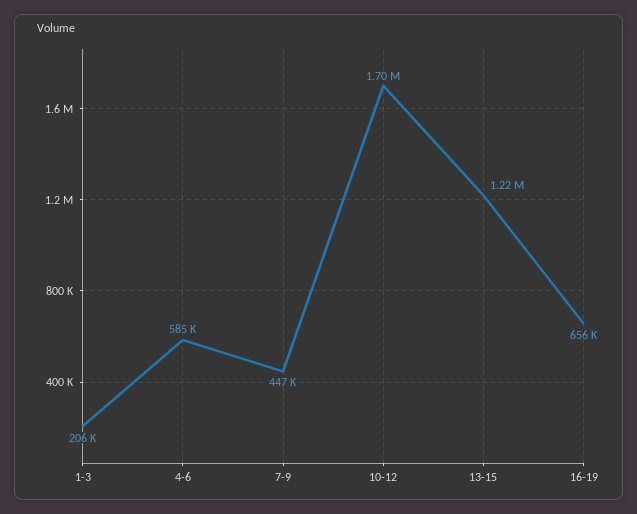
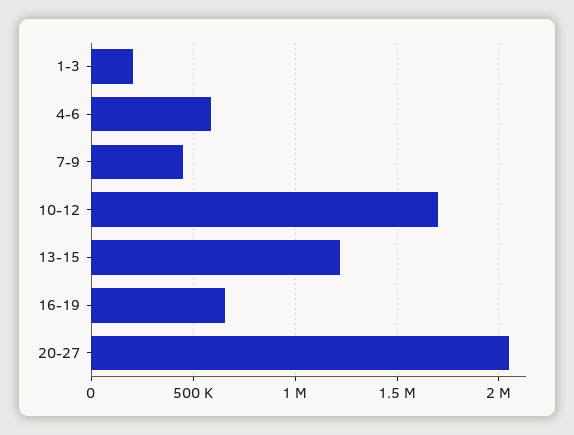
20-27: none -> 2050000

